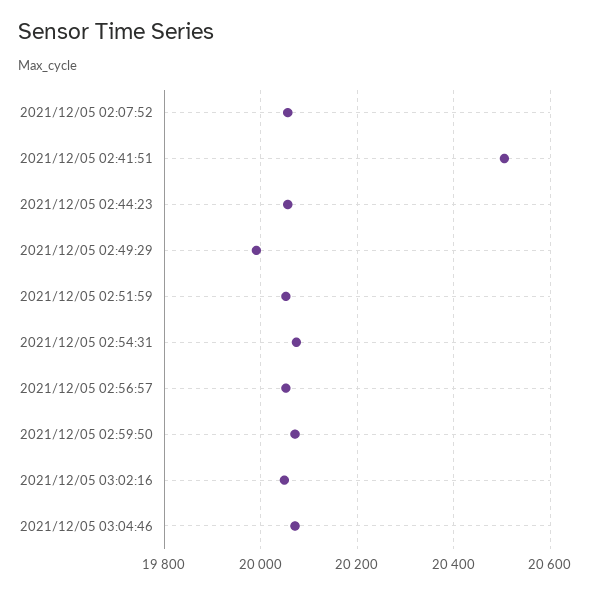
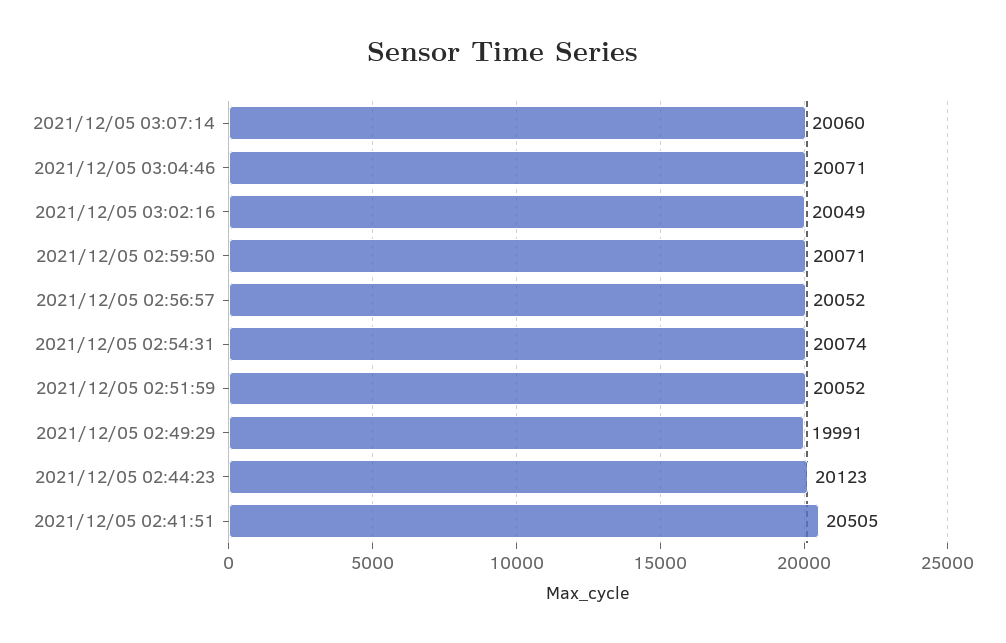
2021/12/05 02:07:52: 20060 -> none
2021/12/05 02:44:23: 20060 -> 20123
2021/12/05 03:07:14: none -> 20060

